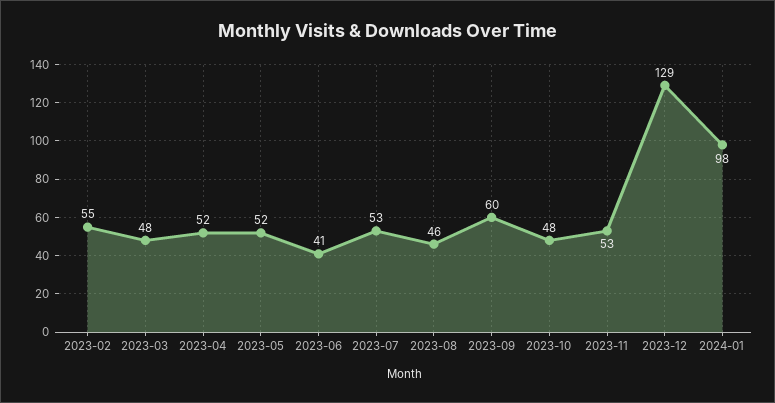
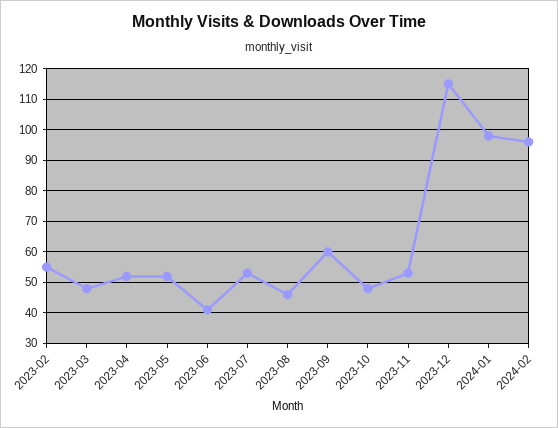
2023-12: 129 -> 115
2024-02: none -> 95

